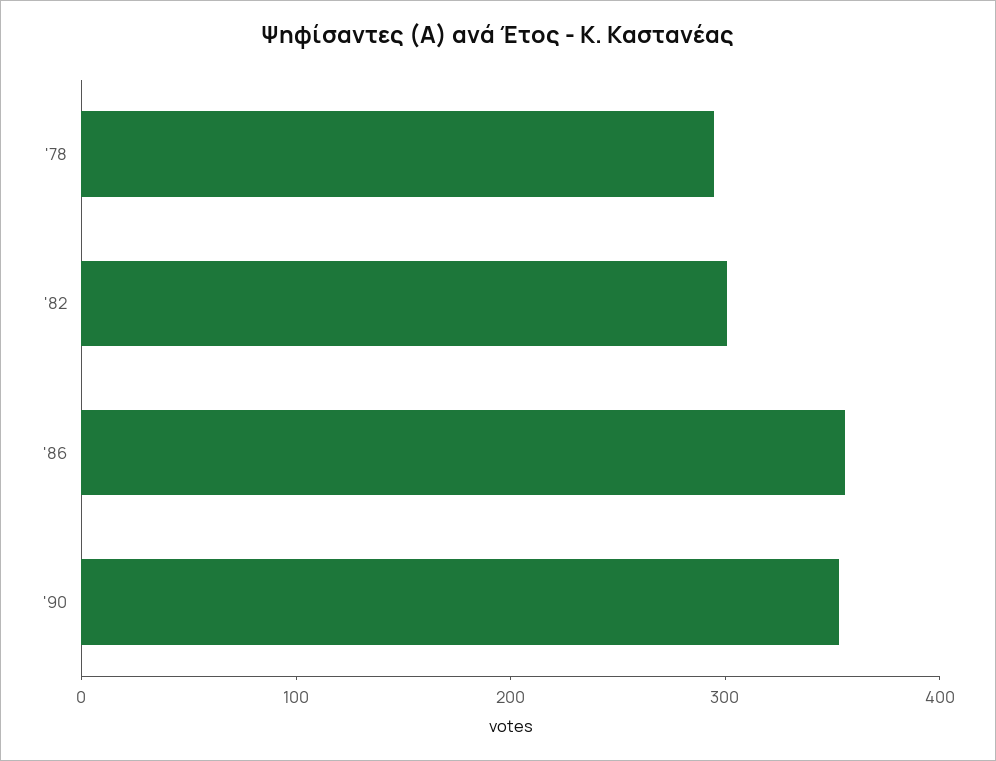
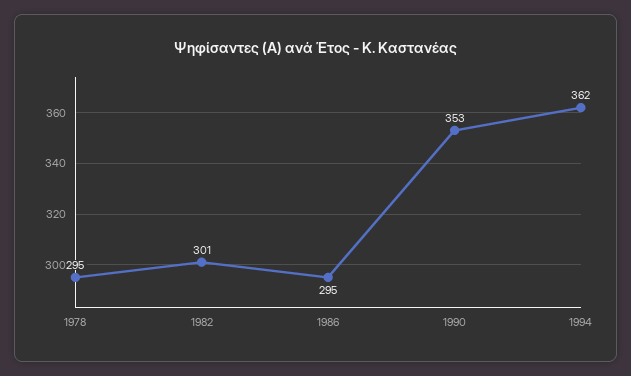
'86: 360 -> 295
1994: none -> 362

